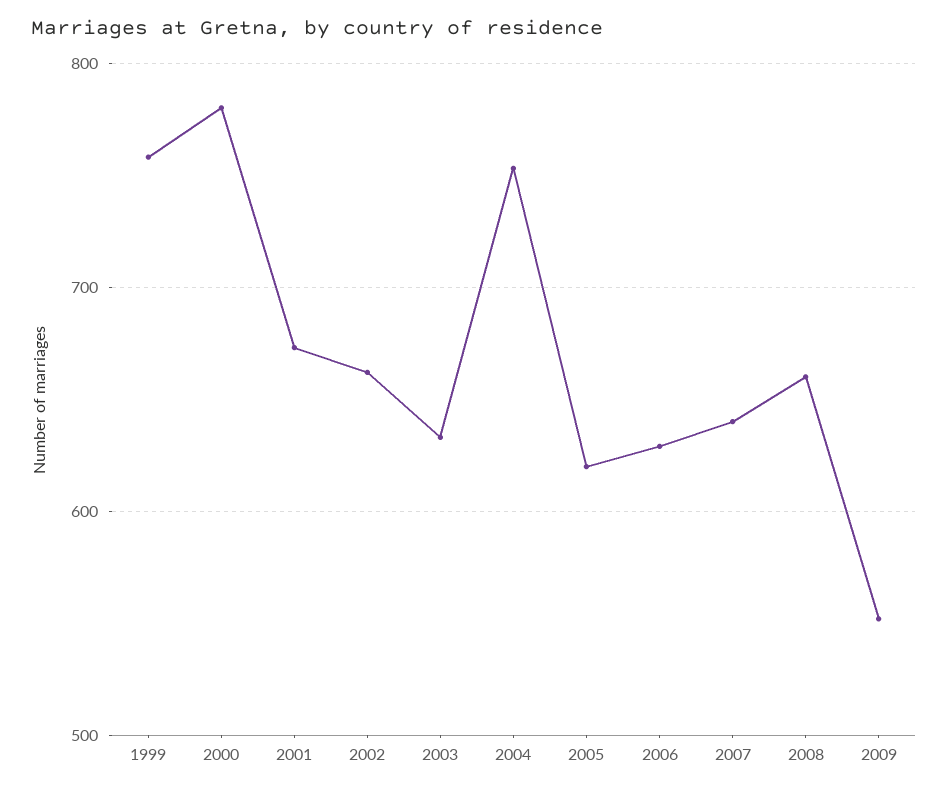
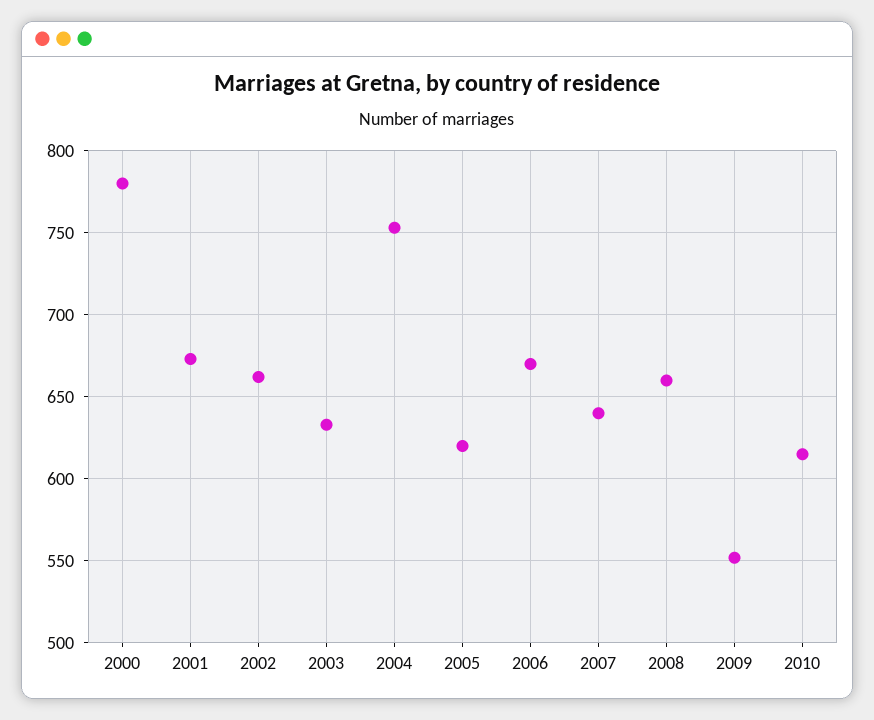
1999: 760 -> none
2006: 630 -> 670
2010: none -> 615

